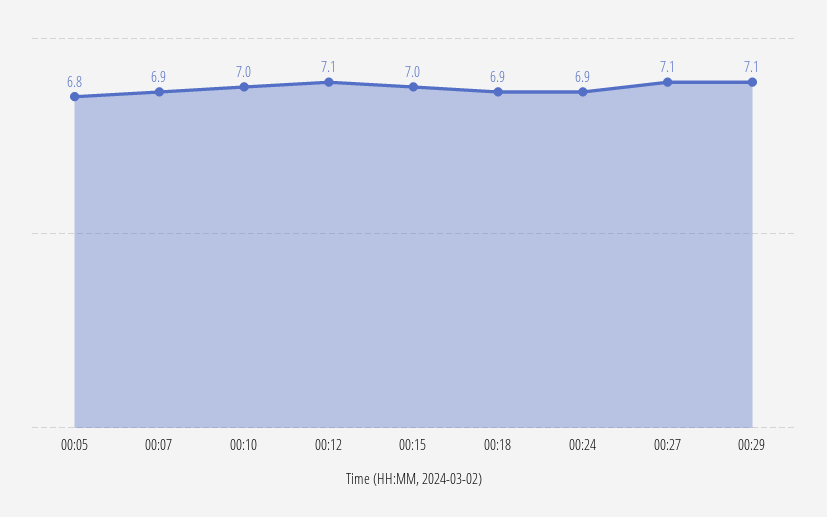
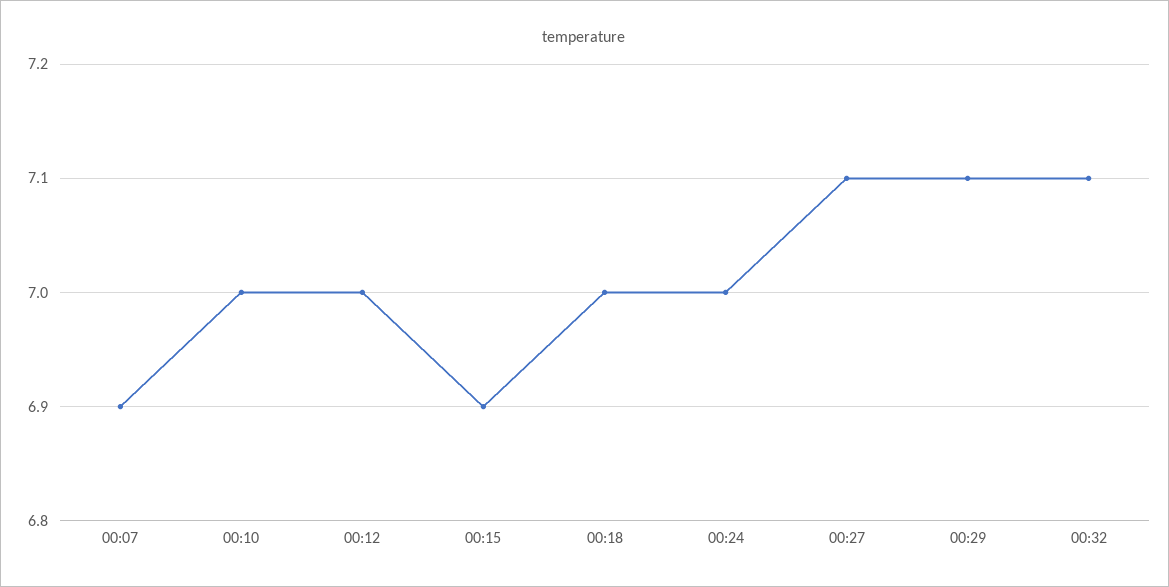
00:05: 6.8 -> none
00:12: 7.1 -> 7
00:15: 7 -> 6.9
00:18: 6.9 -> 7
00:24: 6.9 -> 7
00:32: none -> 7.1

